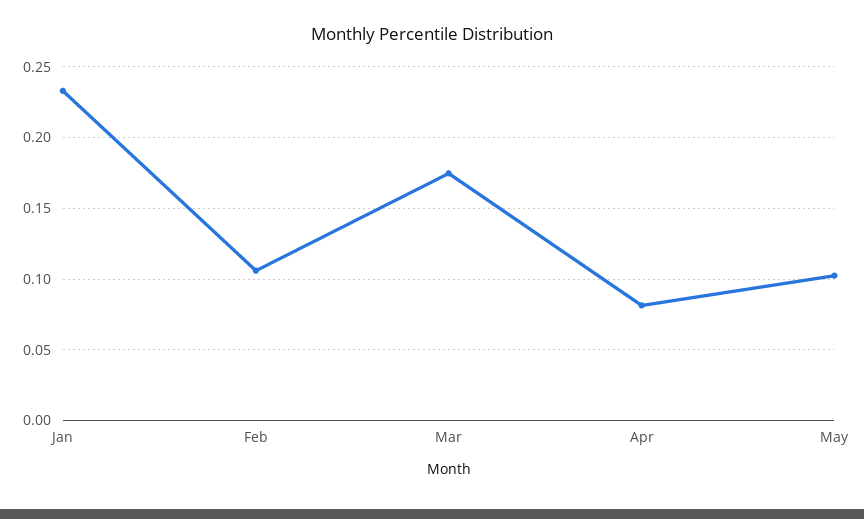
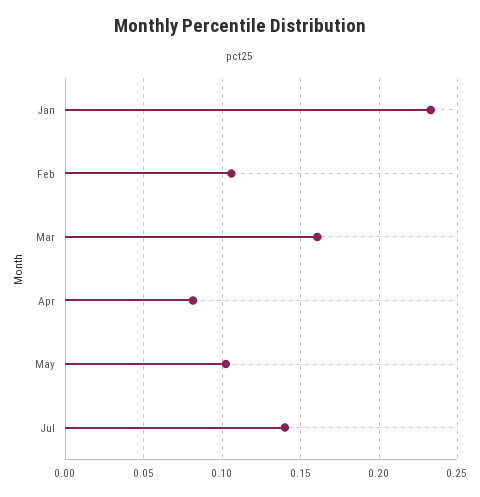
Mar: 0.175 -> 0.16
Jul: none -> 0.14

